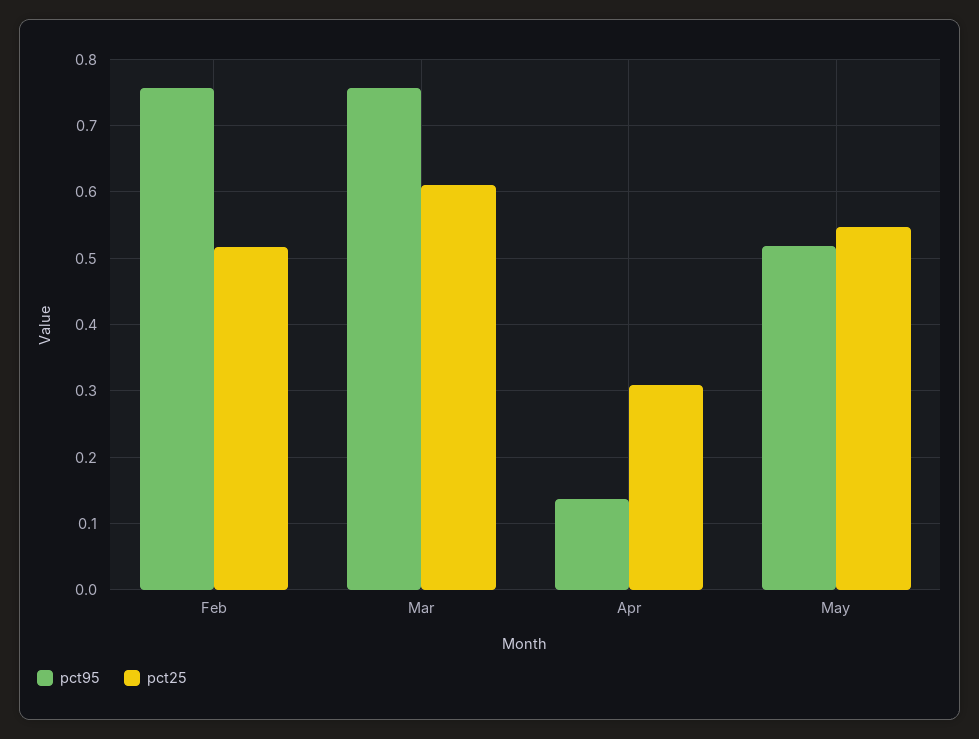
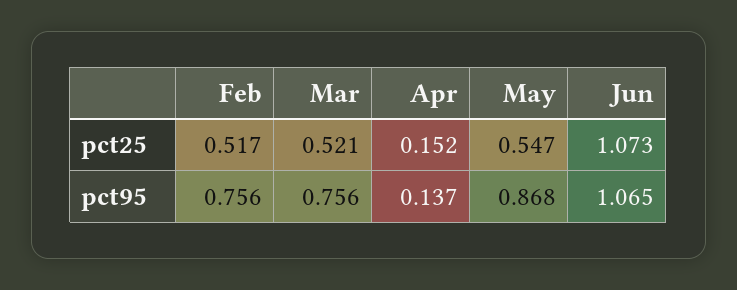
pct25, Mar: 0.61 -> 0.521
pct25, Apr: 0.31 -> 0.152
pct95, May: 0.52 -> 0.868
pct25, Jun: none -> 1.073
pct95, Jun: none -> 1.065

